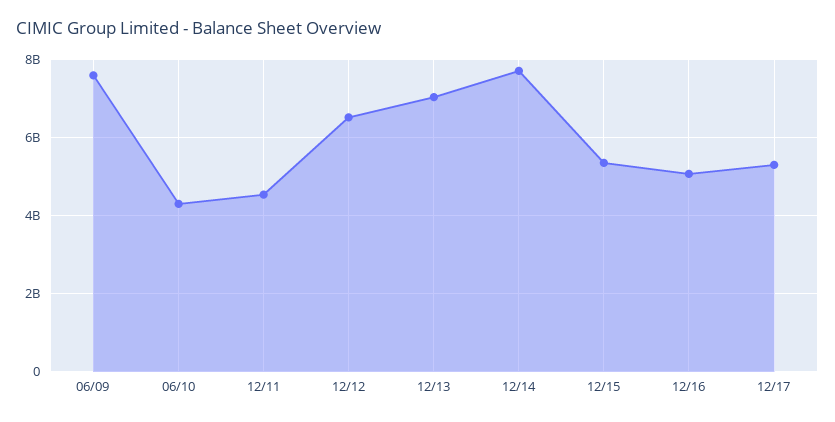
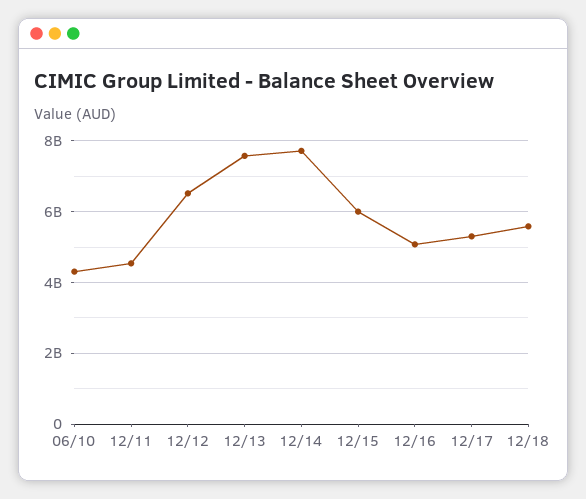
06/09: 7600000000 -> none
12/13: 7000000000 -> 7600000000
12/15: 5400000000 -> 6000000000
12/18: none -> 5600000000

